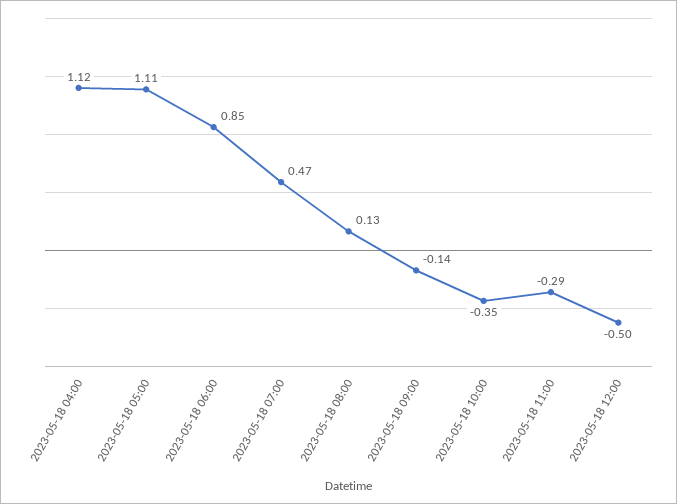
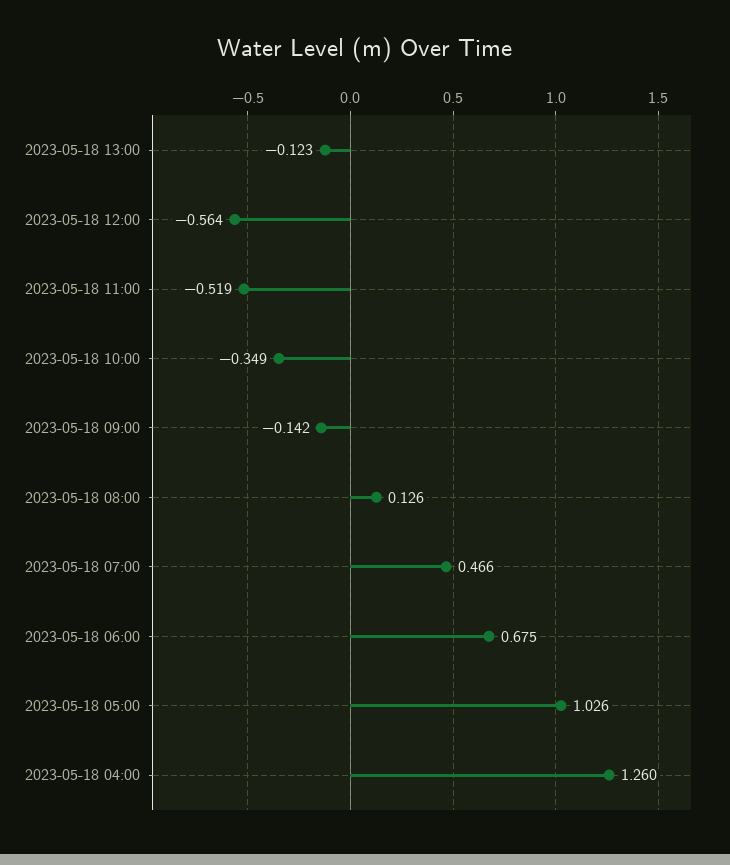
2023-05-18 04:00: 1.12 -> 1.26
2023-05-18 05:00: 1.11 -> 1.026
2023-05-18 06:00: 0.85 -> 0.675
2023-05-18 11:00: -0.29 -> -0.519
2023-05-18 12:00: -0.5 -> -0.564
2023-05-18 13:00: none -> -0.123

